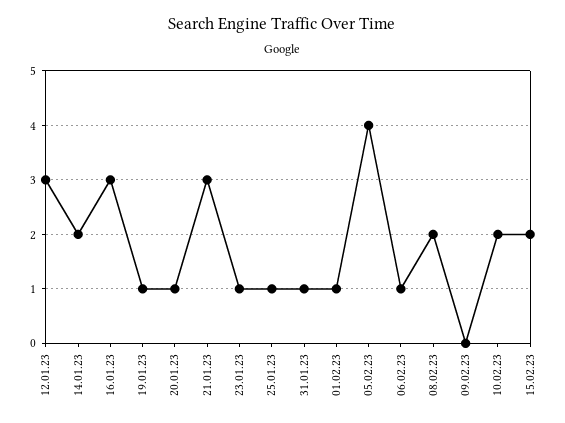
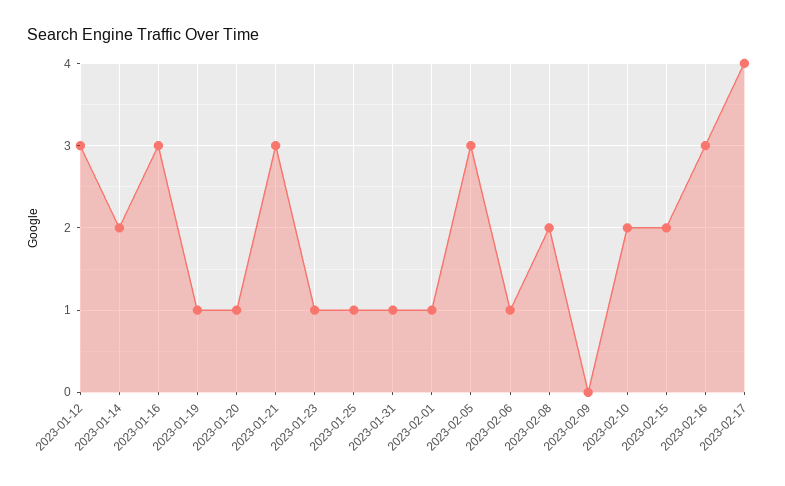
05.02.23: 4 -> 3
2023-02-16: none -> 3
2023-02-17: none -> 4

